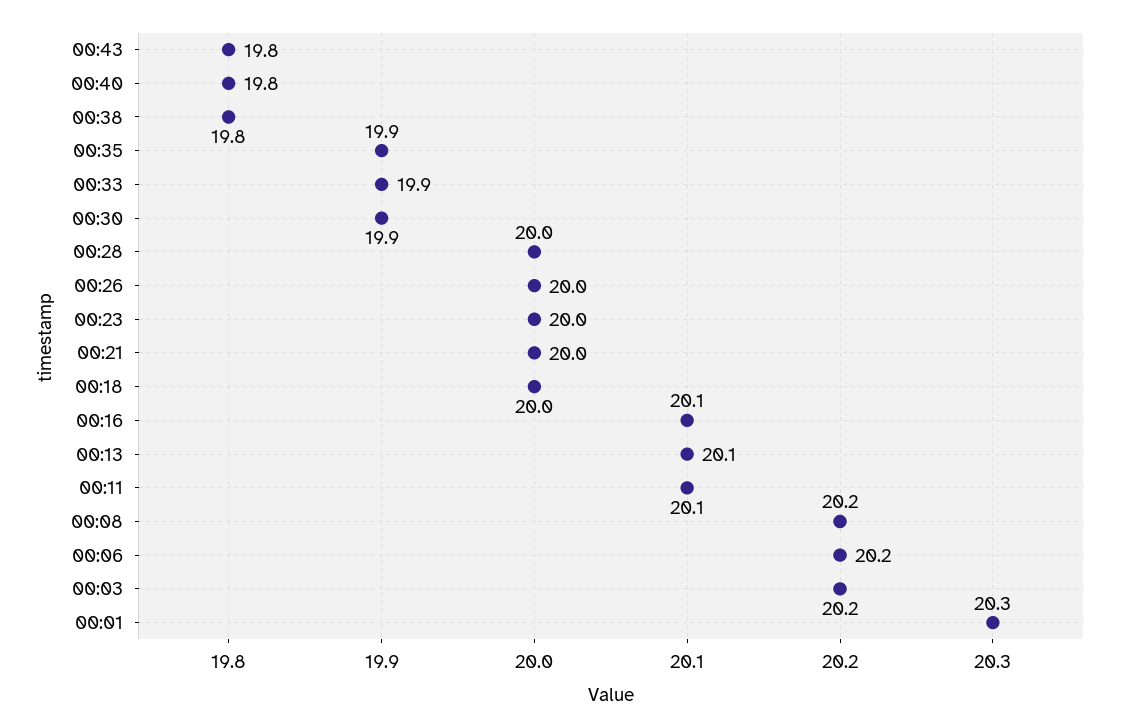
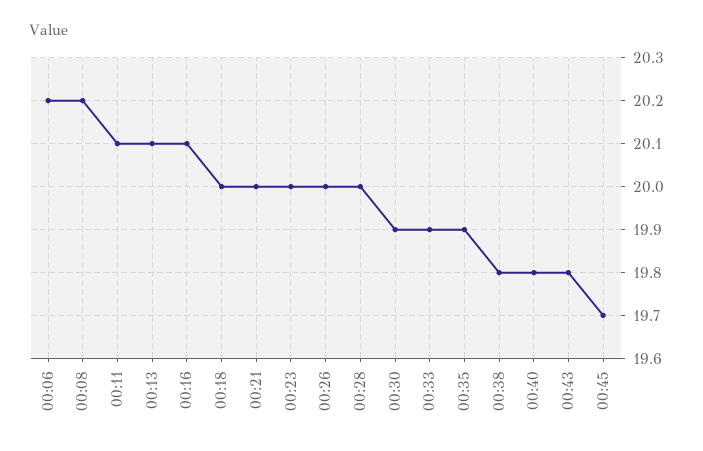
00:03: 20.2 -> none
00:01: 20.3 -> none
00:45: none -> 19.7

